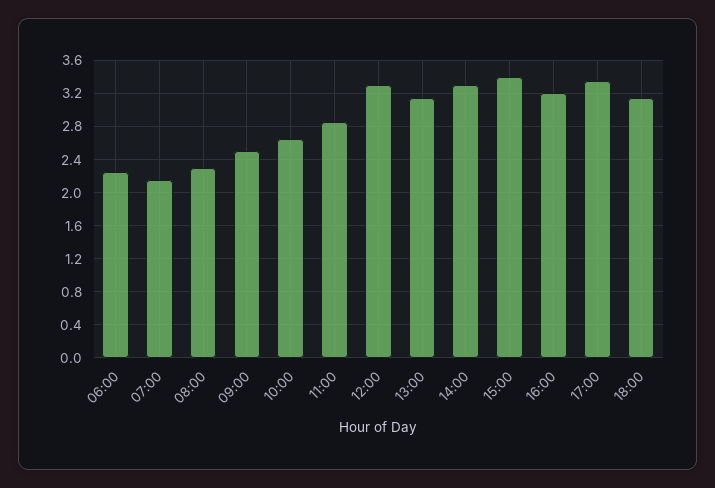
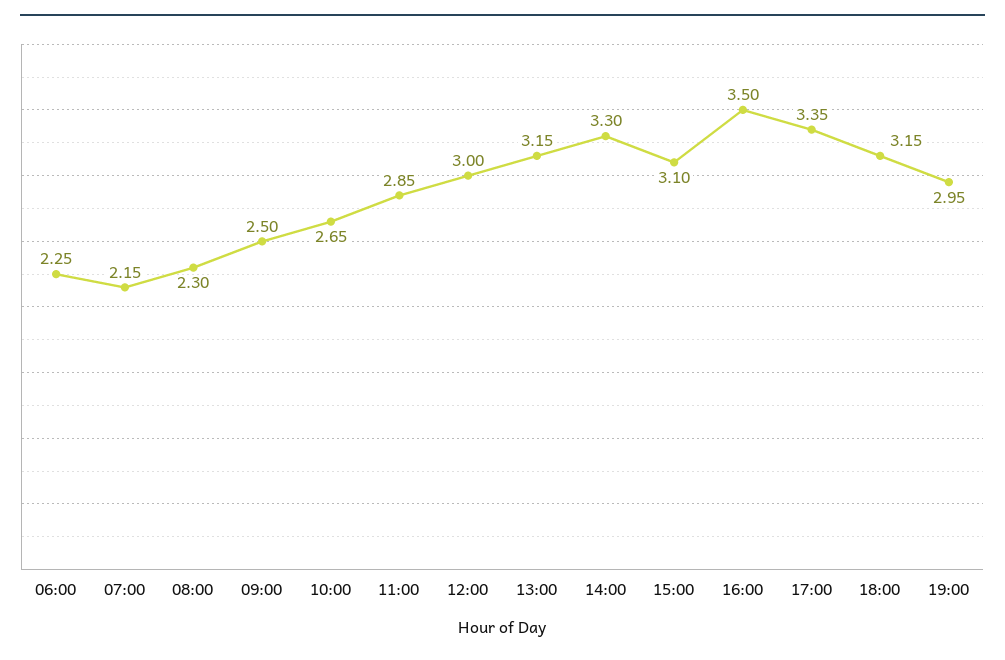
12:00: 3.3 -> 3
15:00: 3.4 -> 3.1
16:00: 3.2 -> 3.5
19:00: none -> 2.95

